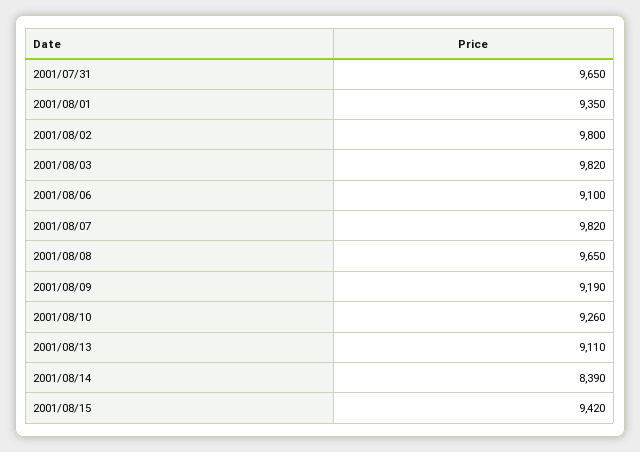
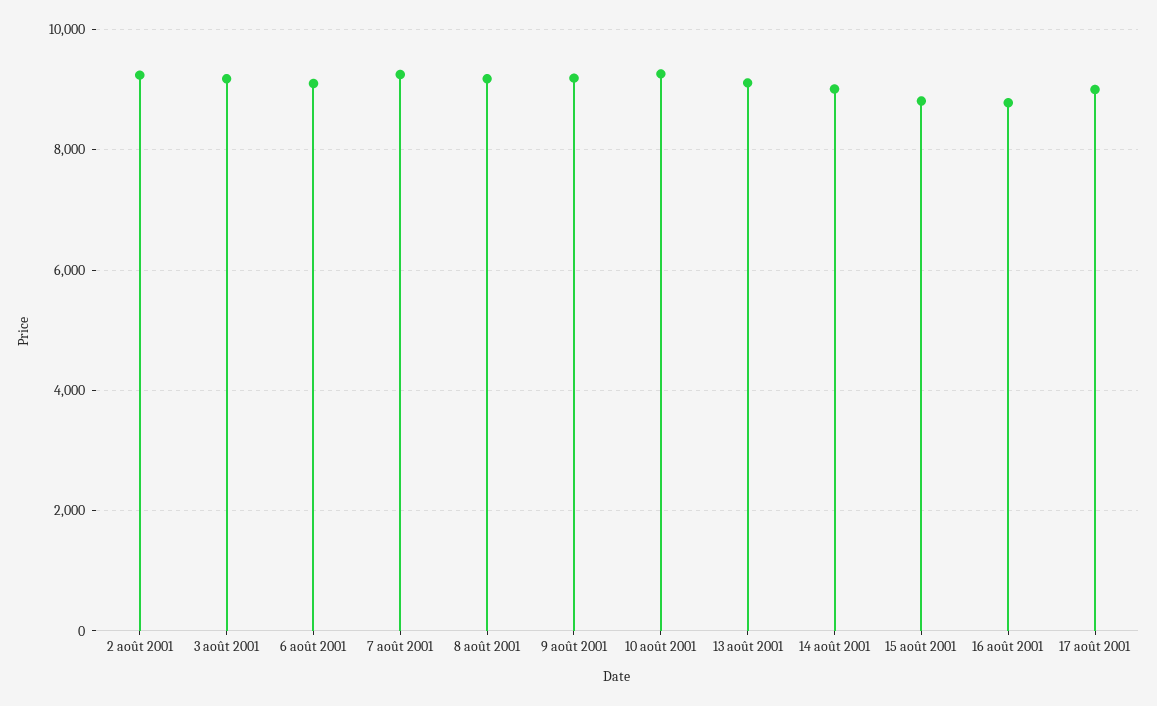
2001/07/31: 9650 -> none
2001/08/01: 9350 -> none
2001/08/02: 9800 -> 9200
2001/08/03: 9820 -> 9200
2001/08/07: 9820 -> 9200
2001/08/08: 9650 -> 9200
2001/08/14: 8390 -> 9000
2001/08/15: 9420 -> 8800
16 août 2001: none -> 8800
17 août 2001: none -> 9000

